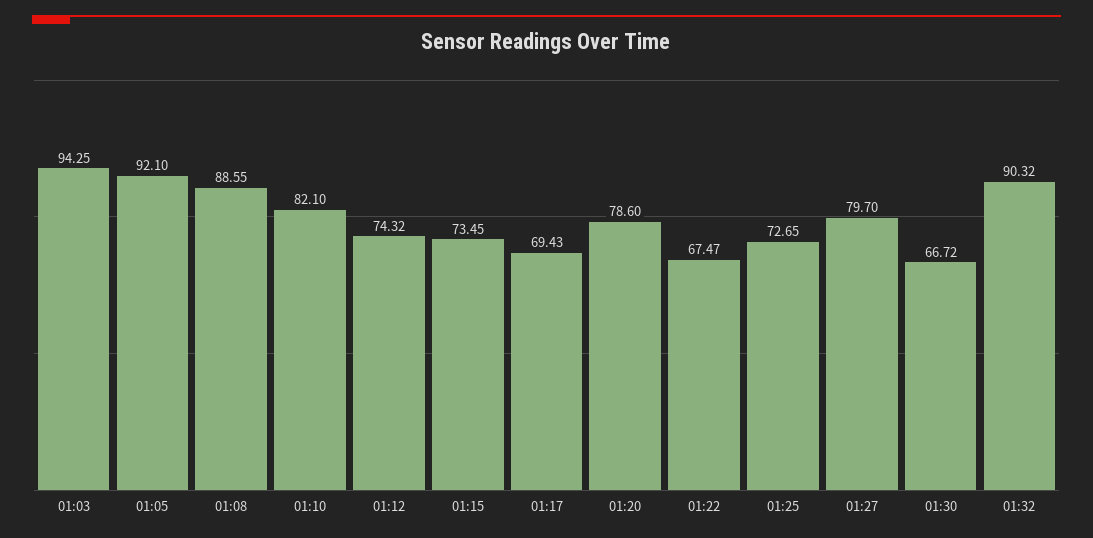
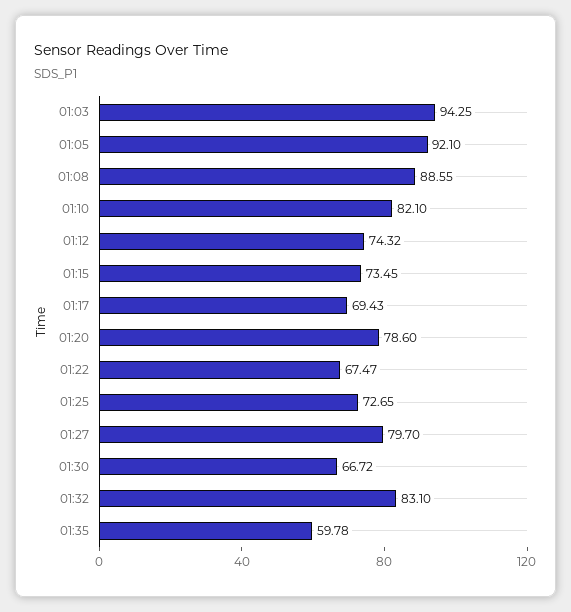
01:32: 90.32 -> 83.1
01:35: none -> 59.78

